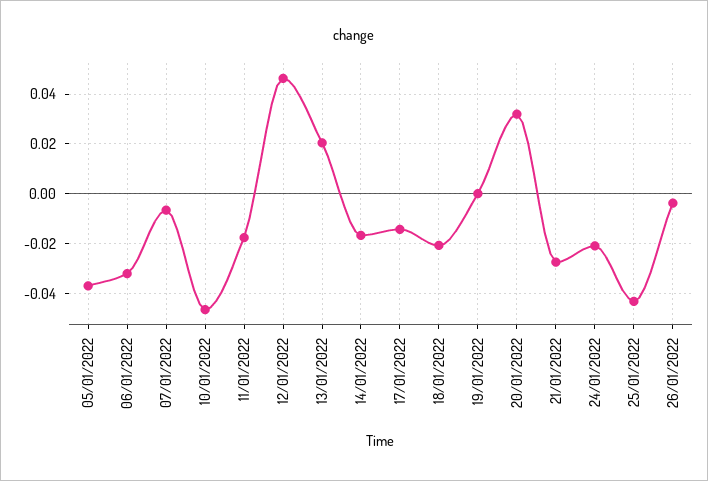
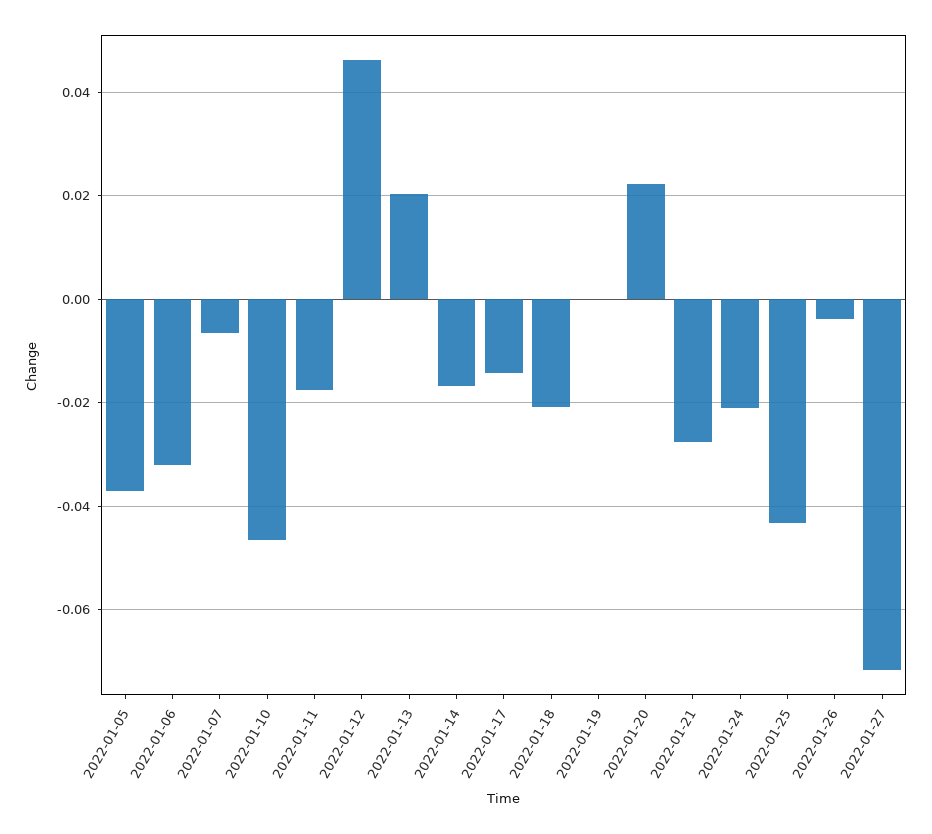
20/01/2022: 0.0325 -> 0.022
2022-01-27: none -> -0.072

